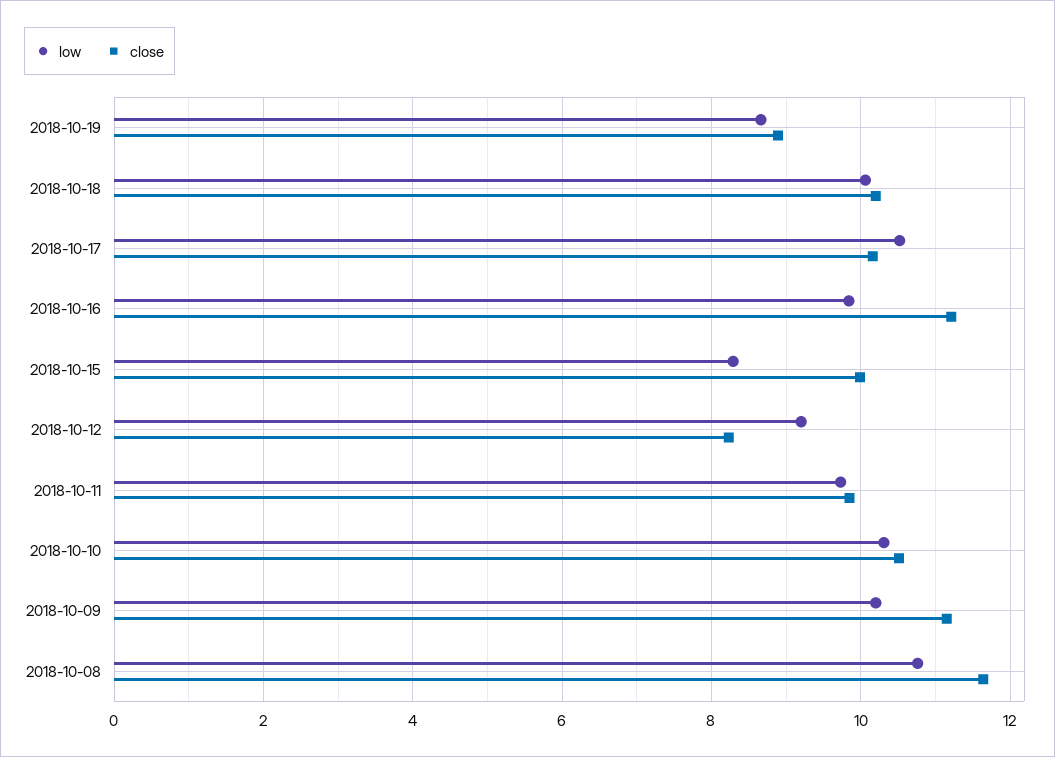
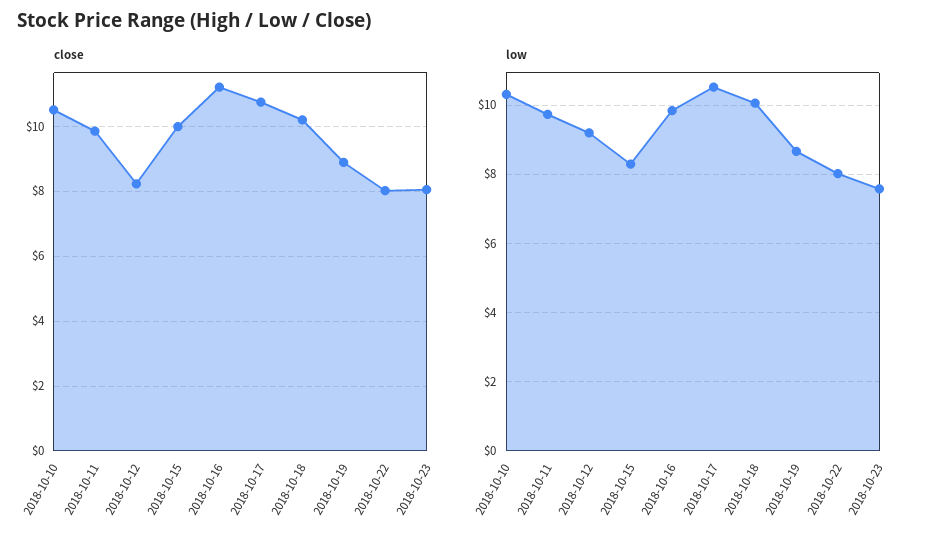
close, 2018-10-17: 10.2 -> 10.8
low, 2018-10-09: 10.2 -> none
close, 2018-10-09: 11.2 -> none
low, 2018-10-08: 10.8 -> none
close, 2018-10-08: 11.6 -> none
close, 2018-10-22: none -> 8
close, 2018-10-23: none -> 8
low, 2018-10-22: none -> 8
low, 2018-10-23: none -> 7.6

